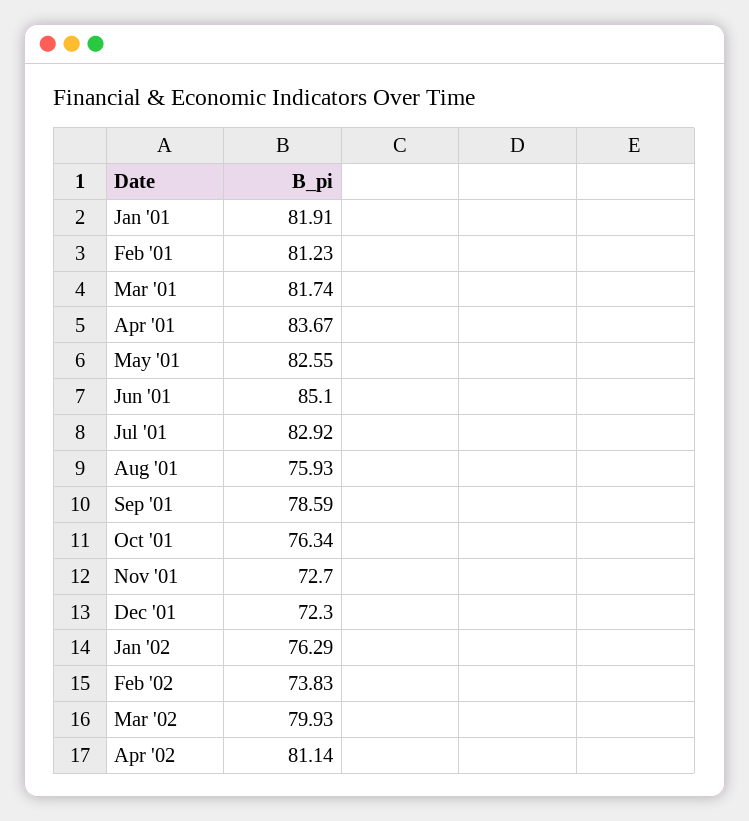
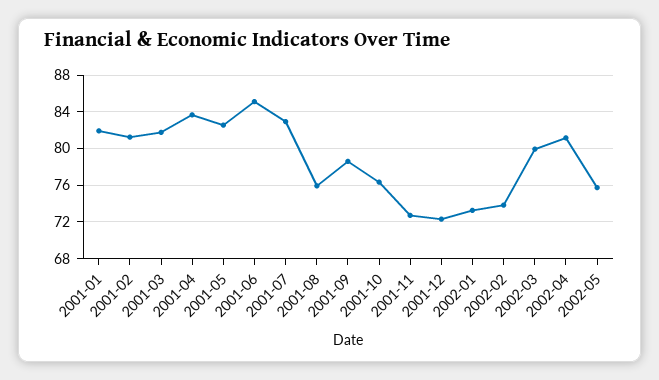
Jan '02: 76.29 -> 73
2002-05: none -> 76

